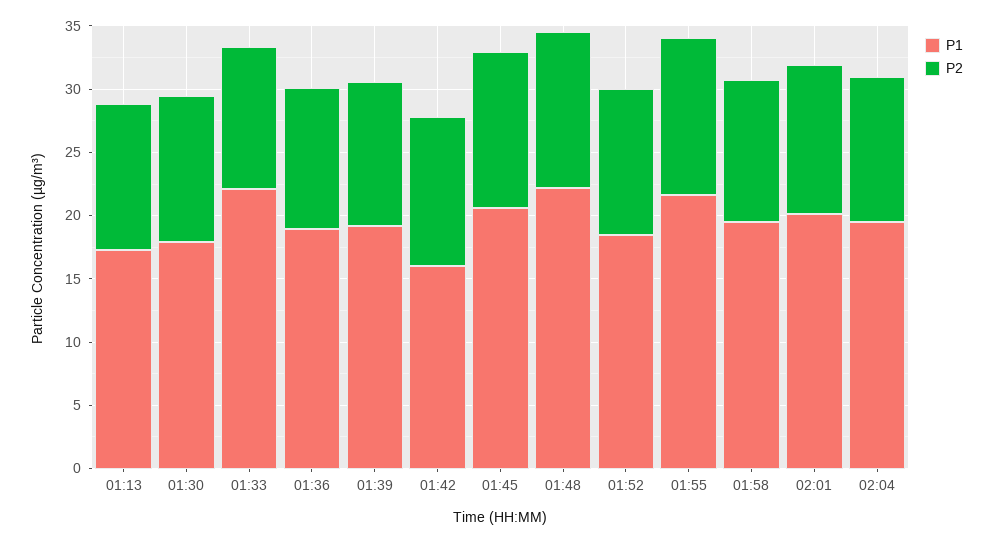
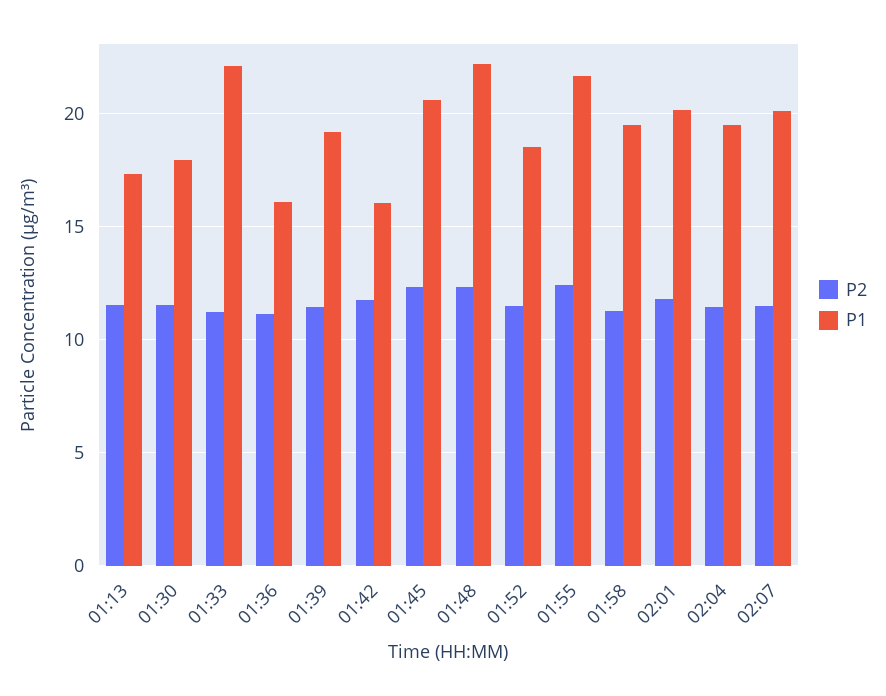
P1, 01:36: 19 -> 16
P2, 02:07: none -> 11.5
P1, 02:07: none -> 20

